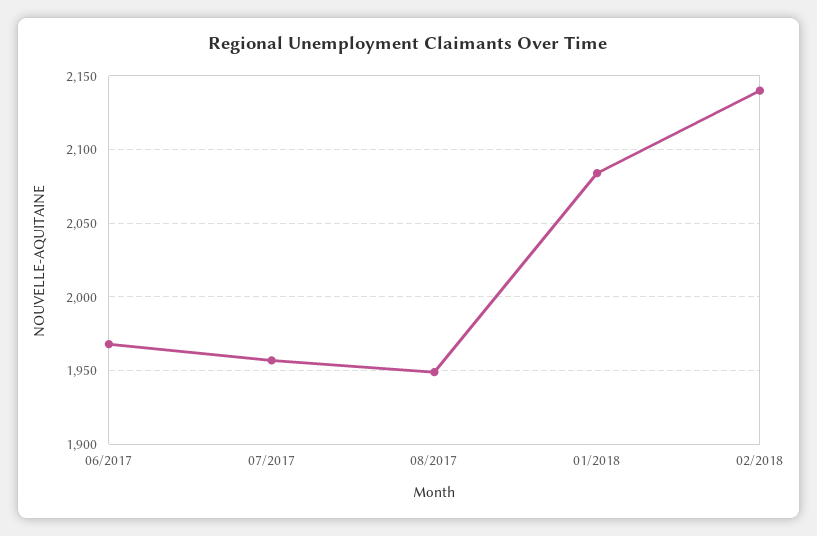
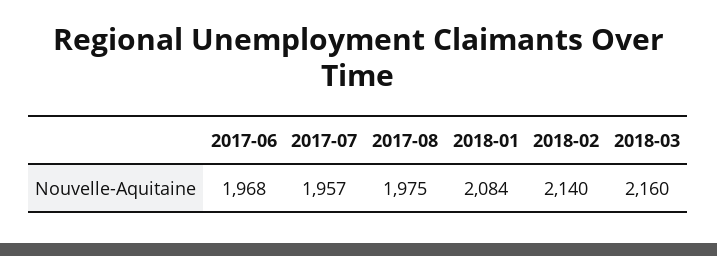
08/2017: 1950 -> 1975
2018-03: none -> 2160

